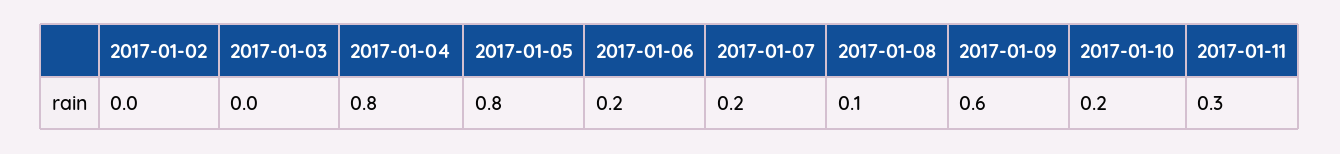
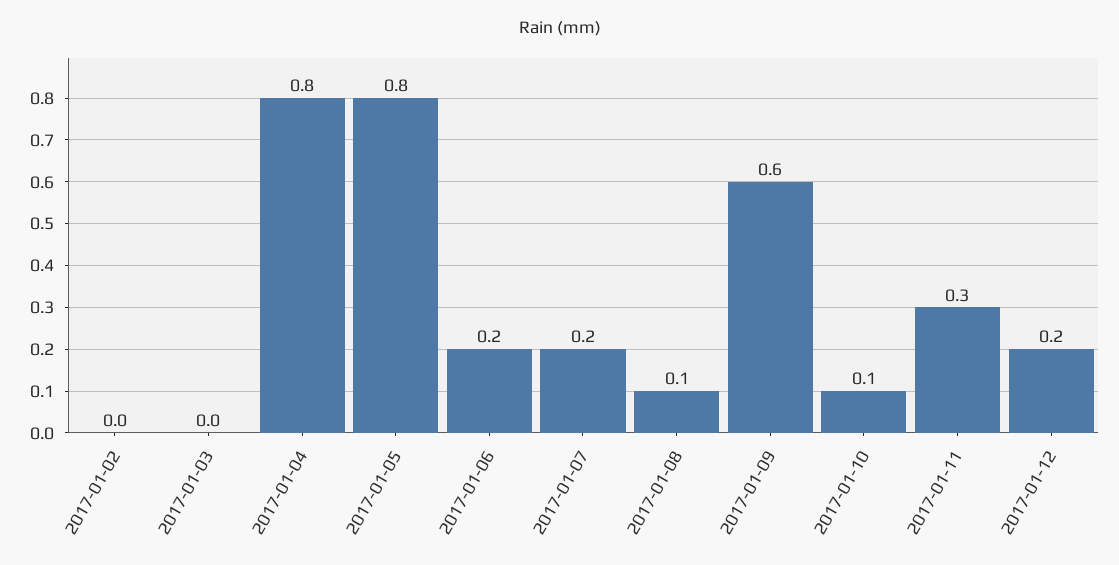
2017-01-10: 0.2 -> 0.1
2017-01-12: none -> 0.2

